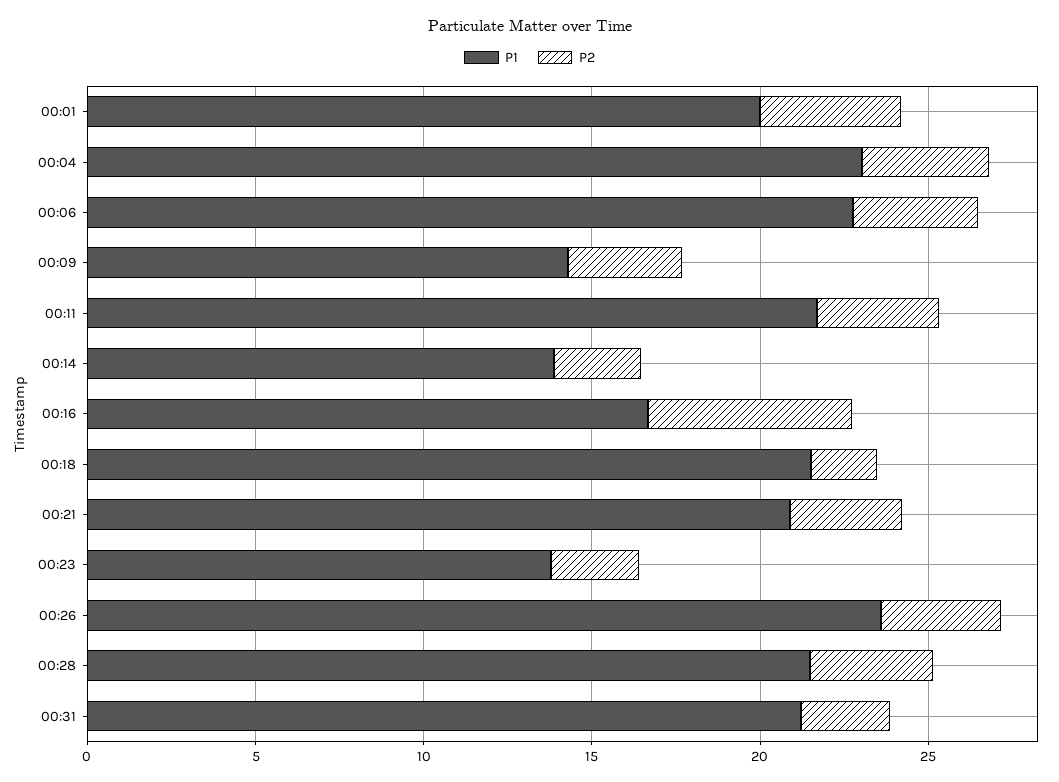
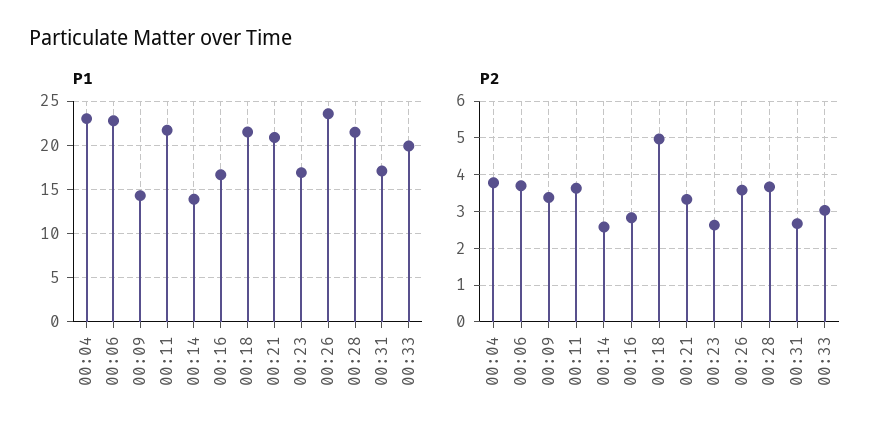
P1, 00:01: 20 -> none
P2, 00:01: 4 -> none
P2, 00:16: 6 -> 2.8
P2, 00:18: 2 -> 5
P1, 00:23: 14 -> 17
P1, 00:31: 21 -> 17
P1, 00:33: none -> 20
P2, 00:33: none -> 3

